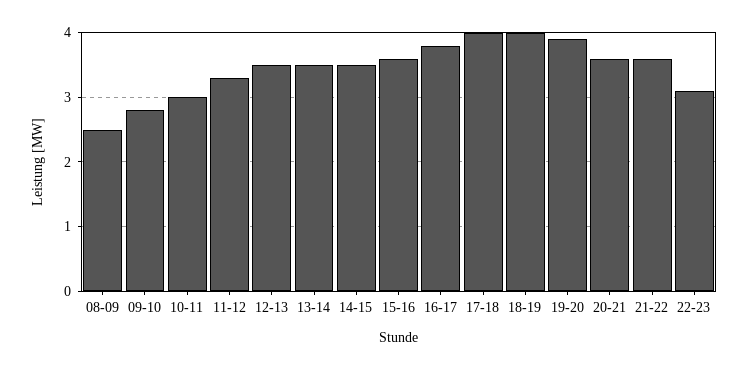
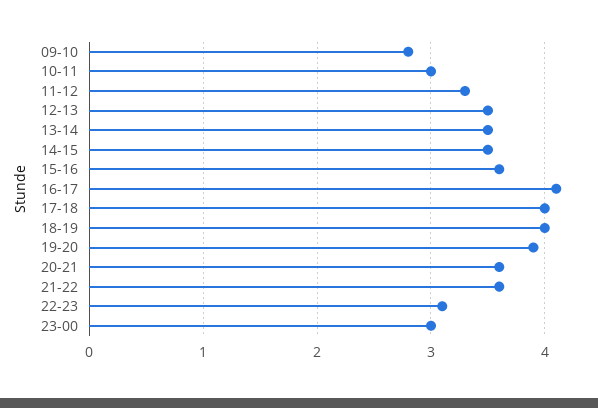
08-09: 2.5 -> none
16-17: 3.8 -> 4.1
23-00: none -> 3

